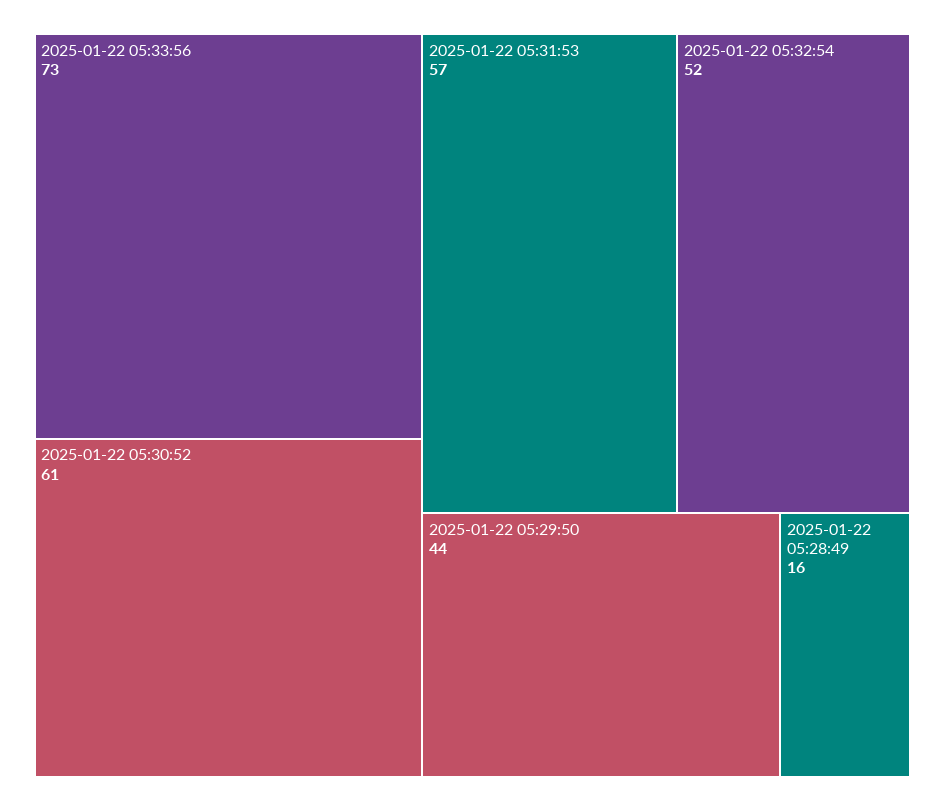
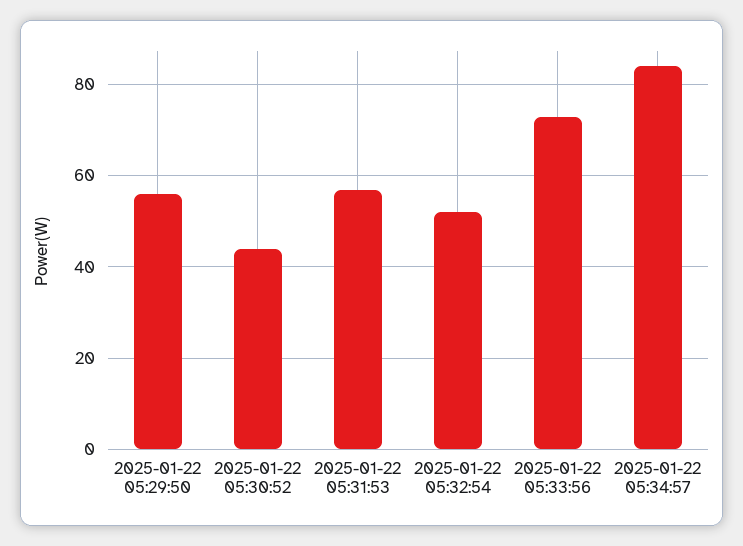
2025-01-22 05:30:52: 61 -> 45
2025-01-22 05:29:50: 44 -> 55
2025-01-22 05:28:49: 16 -> none
2025-01-22 05:34:57: none -> 85

